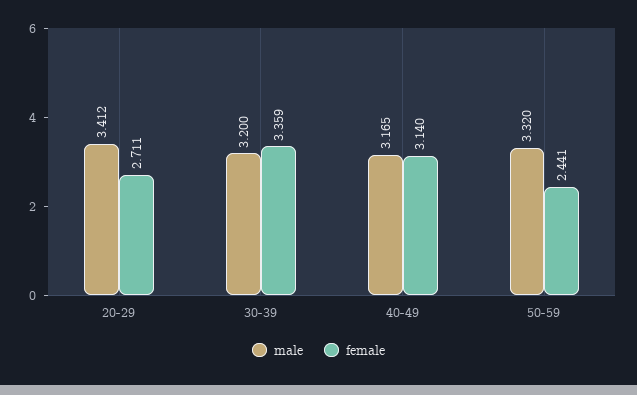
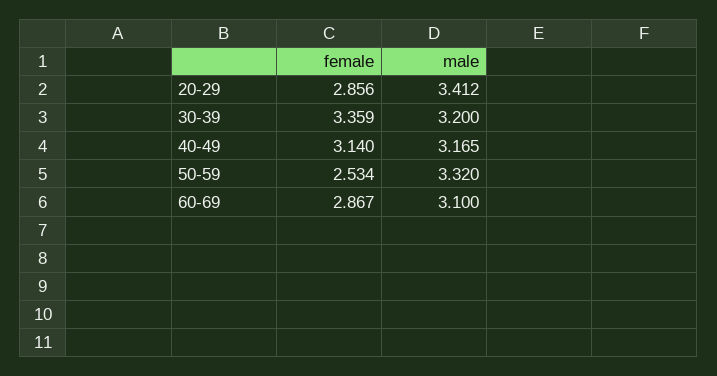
female, 20-29: 2.711 -> 2.856
female, 50-59: 2.441 -> 2.534
female, 60-69: none -> 2.867
male, 60-69: none -> 3.1

